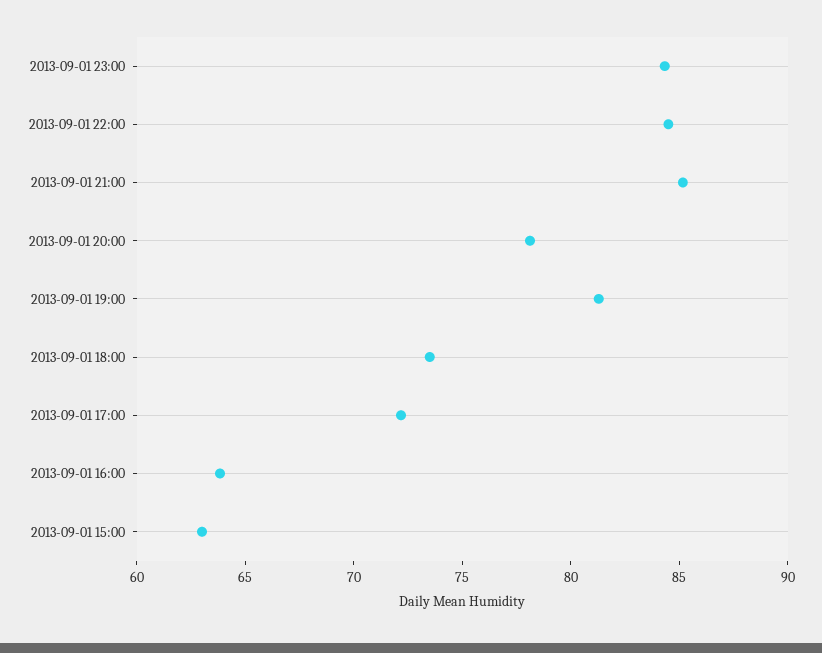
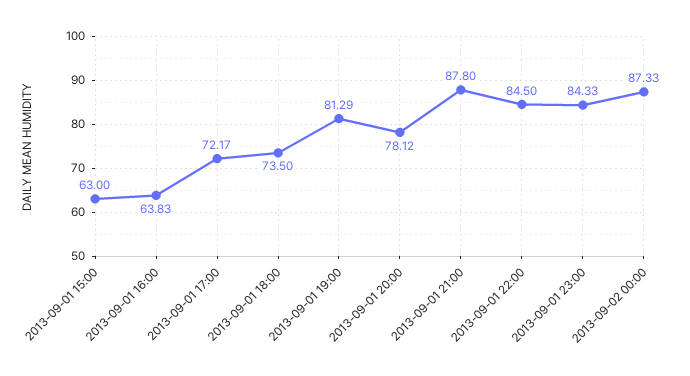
2013-09-01 21:00: 85 -> 87.8
2013-09-02 00:00: none -> 87.33

